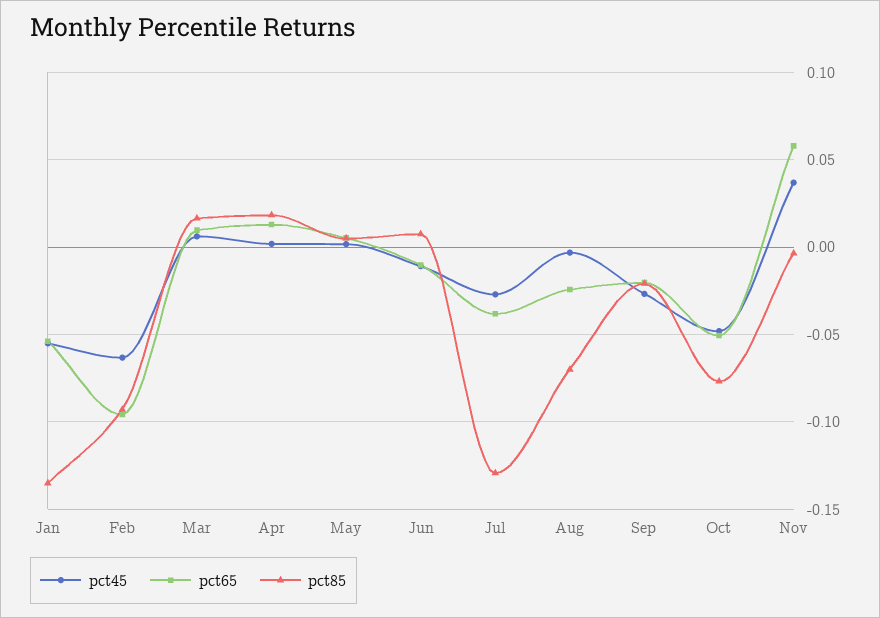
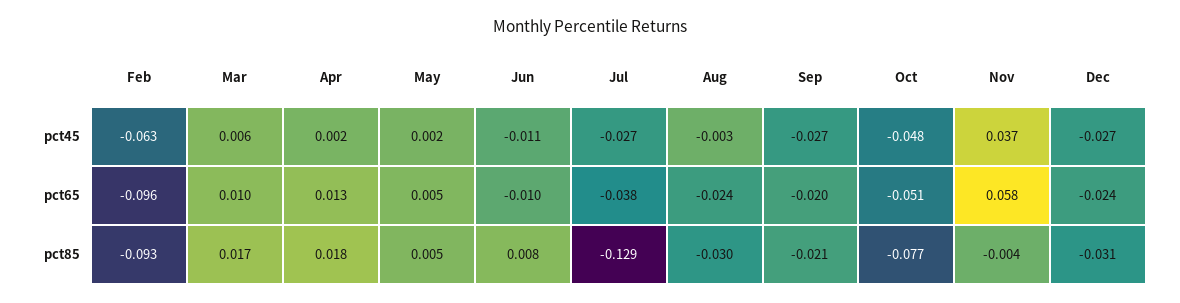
pct45, Jan: -0.055 -> none
pct65, Jan: -0.055 -> none
pct85, Jan: -0.135 -> none
pct85, Aug: -0.07 -> -0.03
pct45, Dec: none -> -0.027
pct65, Dec: none -> -0.024
pct85, Dec: none -> -0.031

